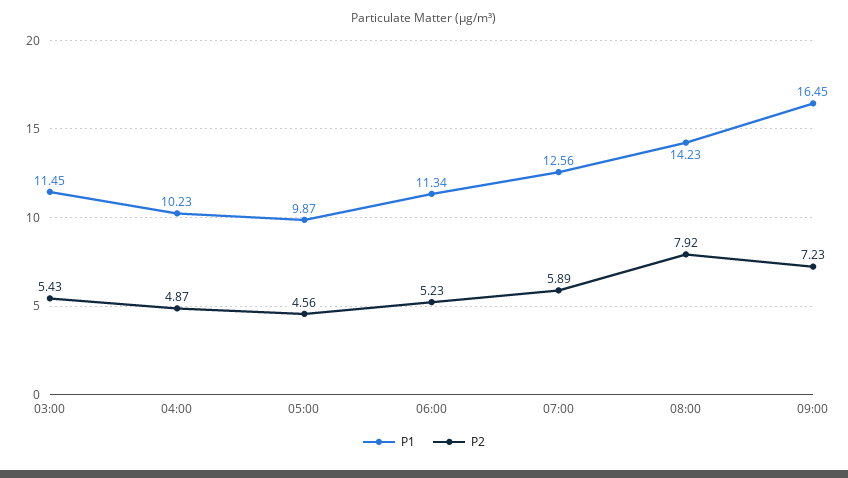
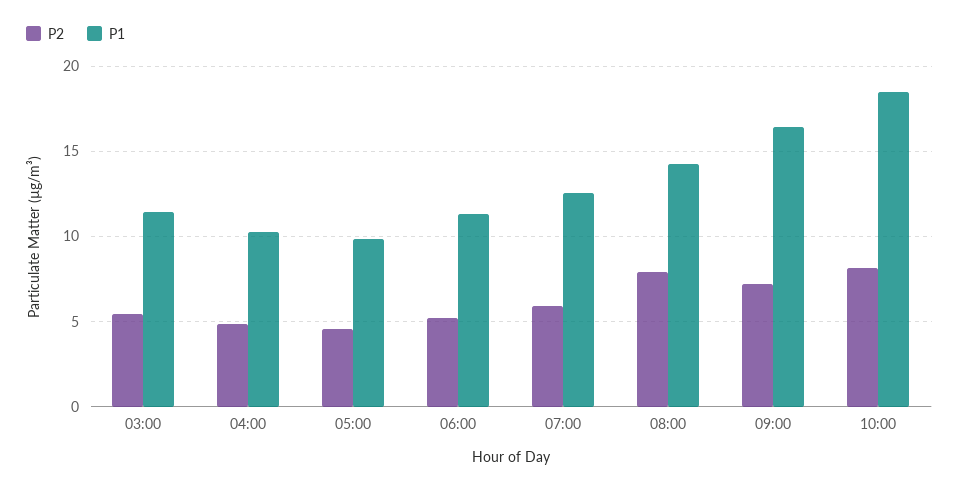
P2, 10:00: none -> 8
P1, 10:00: none -> 18.5

